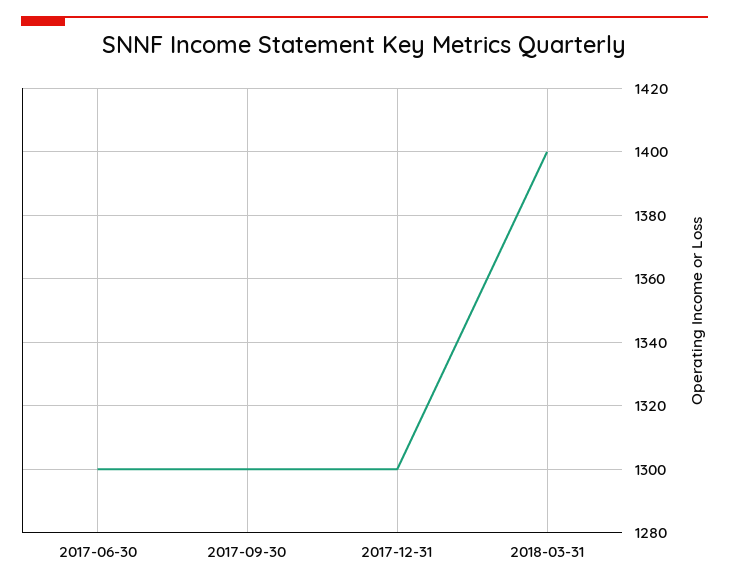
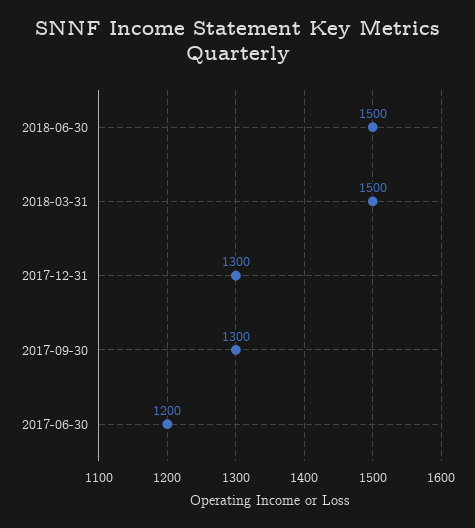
2017-06-30: 1300 -> 1200
2018-03-31: 1400 -> 1500
2018-06-30: none -> 1500

